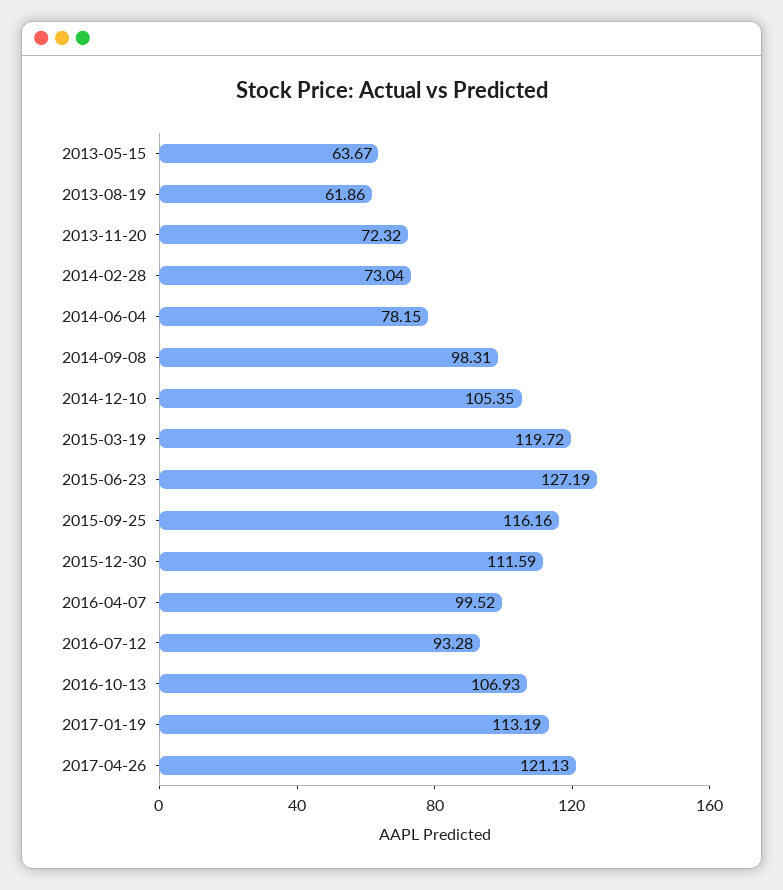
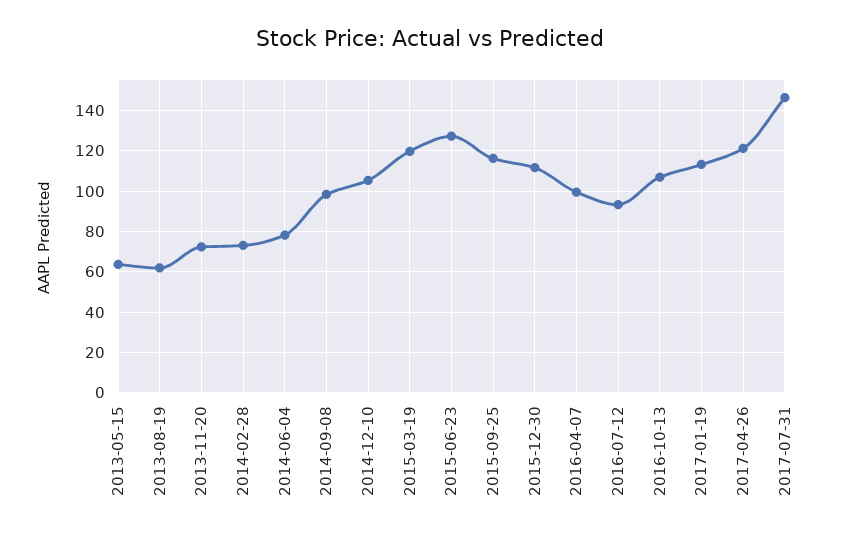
2017-07-31: none -> 145

